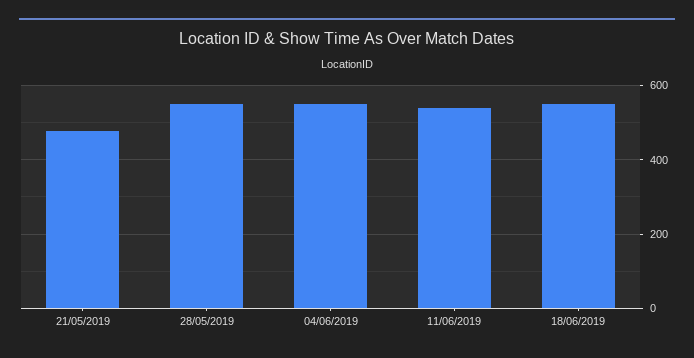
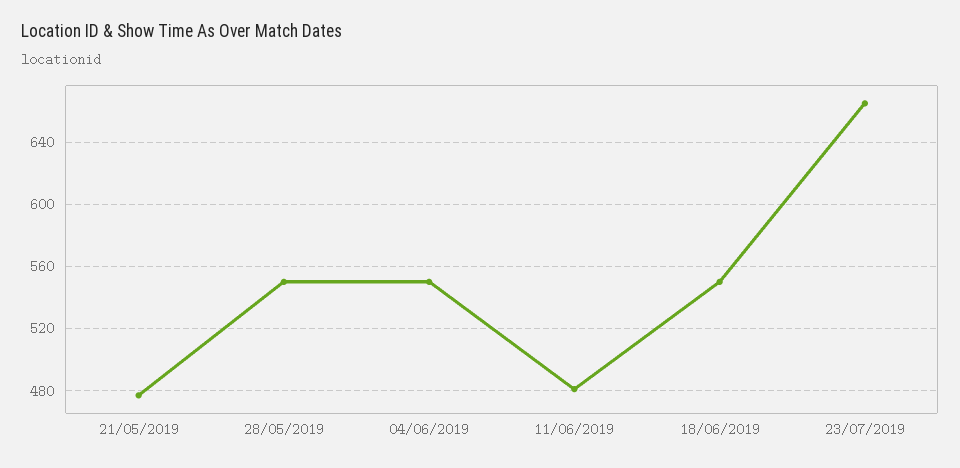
11/06/2019: 540 -> 480
23/07/2019: none -> 665

